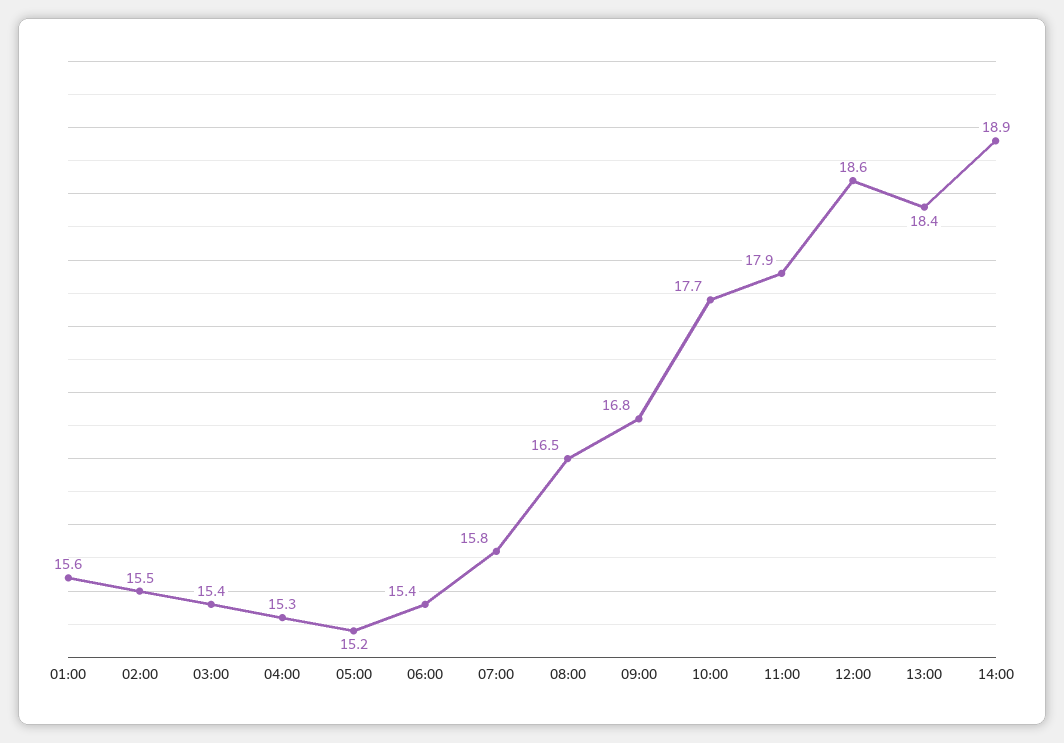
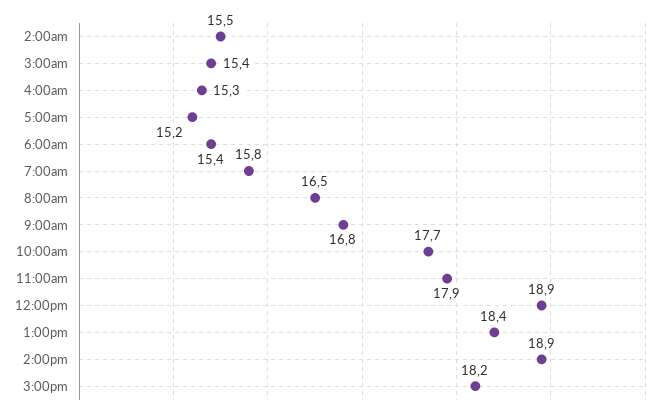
01:00: 15.6 -> none
12:00: 18.6 -> 18.9
3:00pm: none -> 18.2

